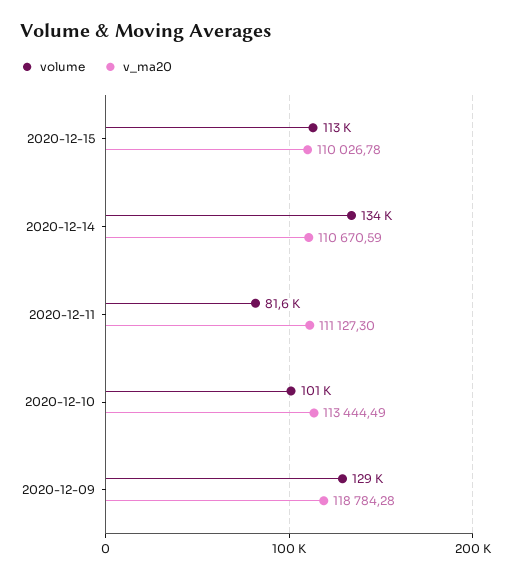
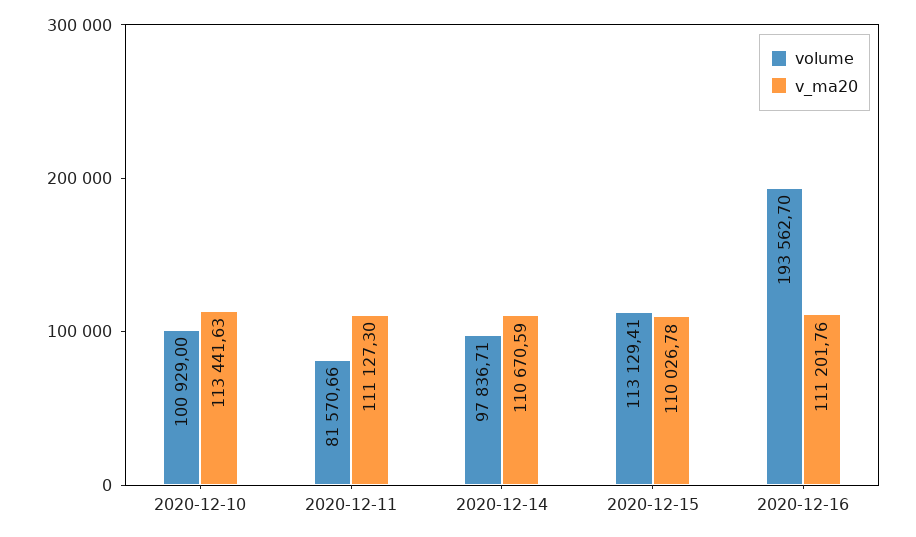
volume, 2020-12-14: 134000 -> 97836.71
v_ma20, 2020-12-10: 113444.49 -> 113441.63
volume, 2020-12-09: 129000 -> none
v_ma20, 2020-12-09: 118784.28 -> none
volume, 2020-12-16: none -> 193562.7
v_ma20, 2020-12-16: none -> 111201.76

